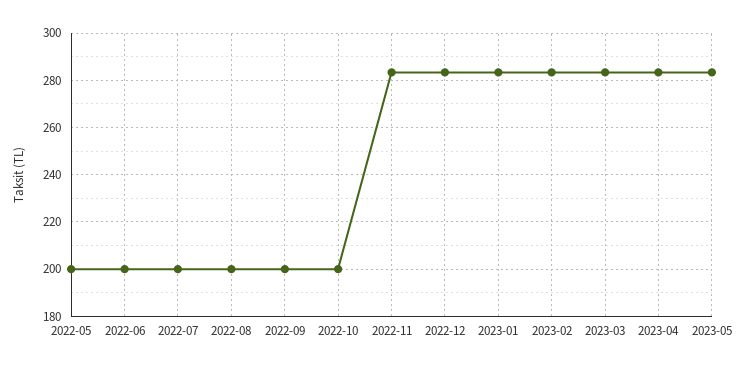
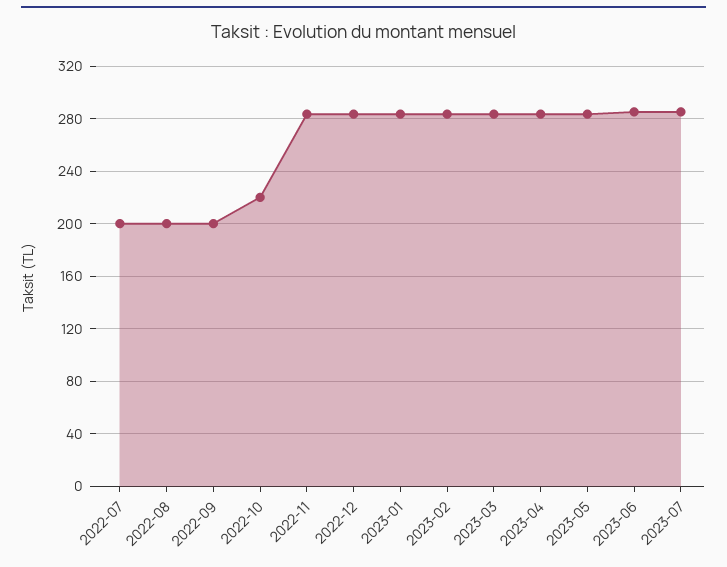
2022-05: 200 -> none
2022-06: 200 -> none
2022-10: 200 -> 220
2023-06: none -> 285
2023-07: none -> 285

